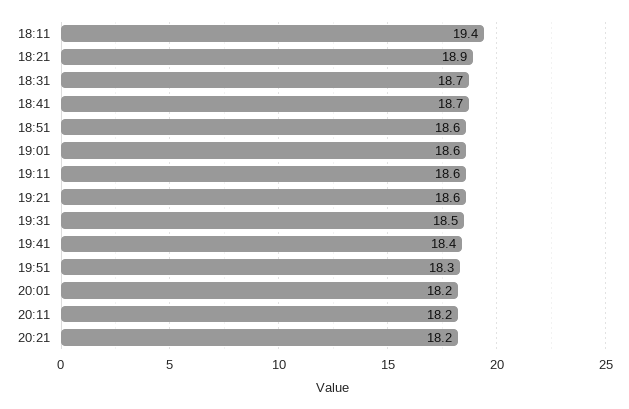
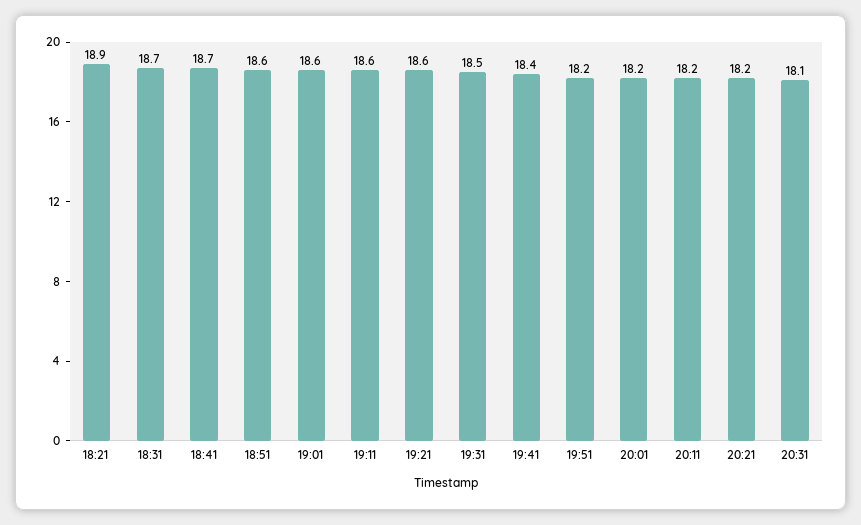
18:11: 19.4 -> none
19:51: 18.3 -> 18.2
20:31: none -> 18.1

